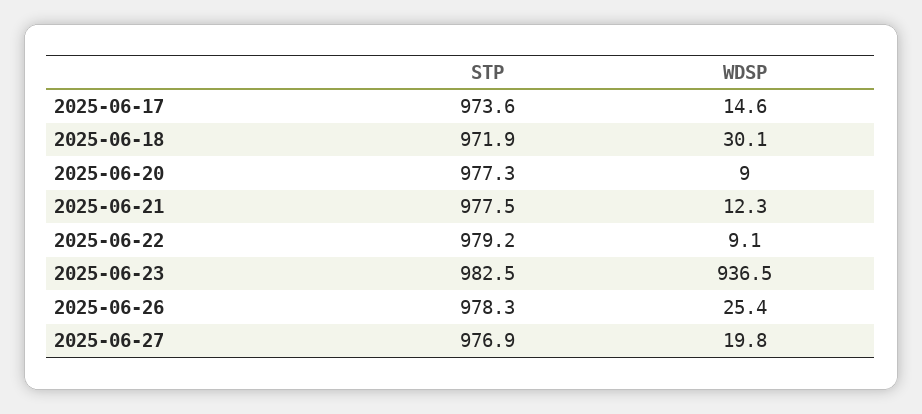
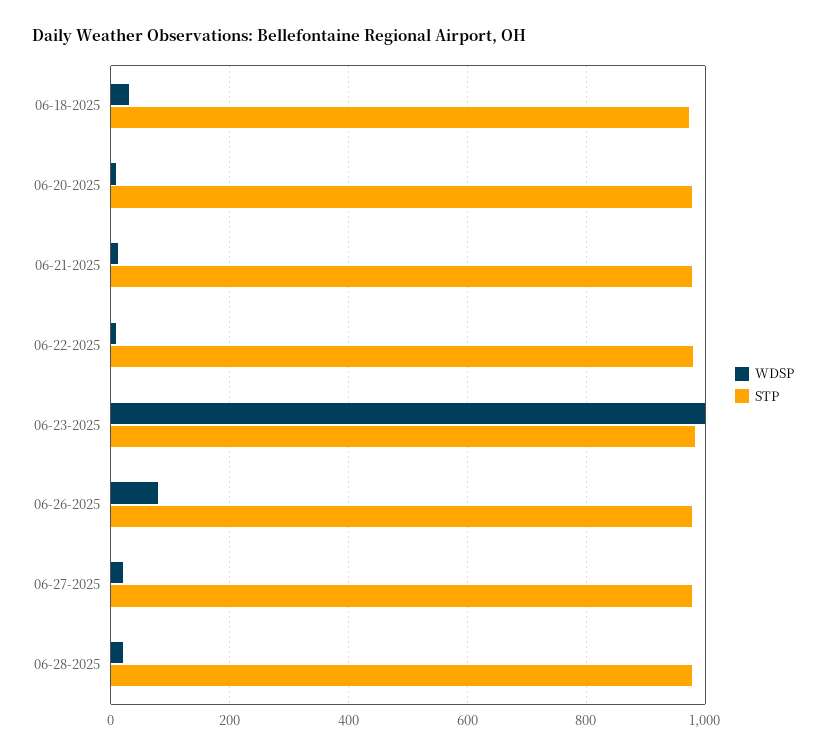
STP, 2025-06-17: 973.6 -> none
WDSP, 2025-06-17: 14.6 -> none
WDSP, 2025-06-23: 936.5 -> 1000
WDSP, 2025-06-26: 25.4 -> 80
WDSP, 06-28-2025: none -> 20
STP, 06-28-2025: none -> 980

